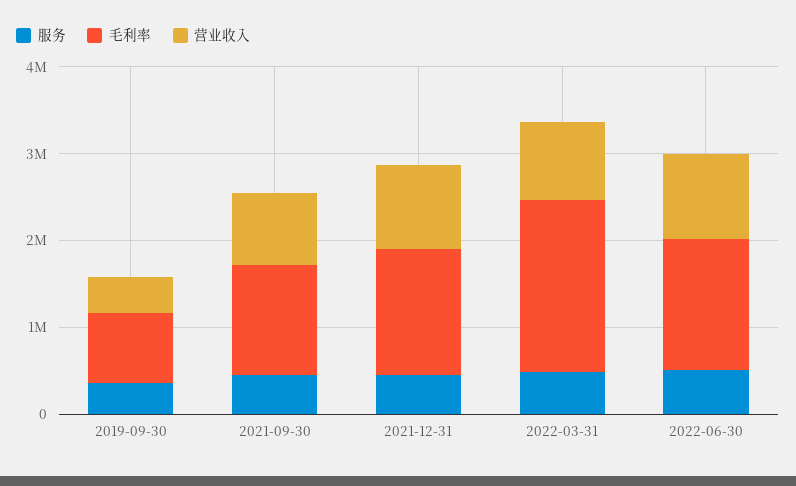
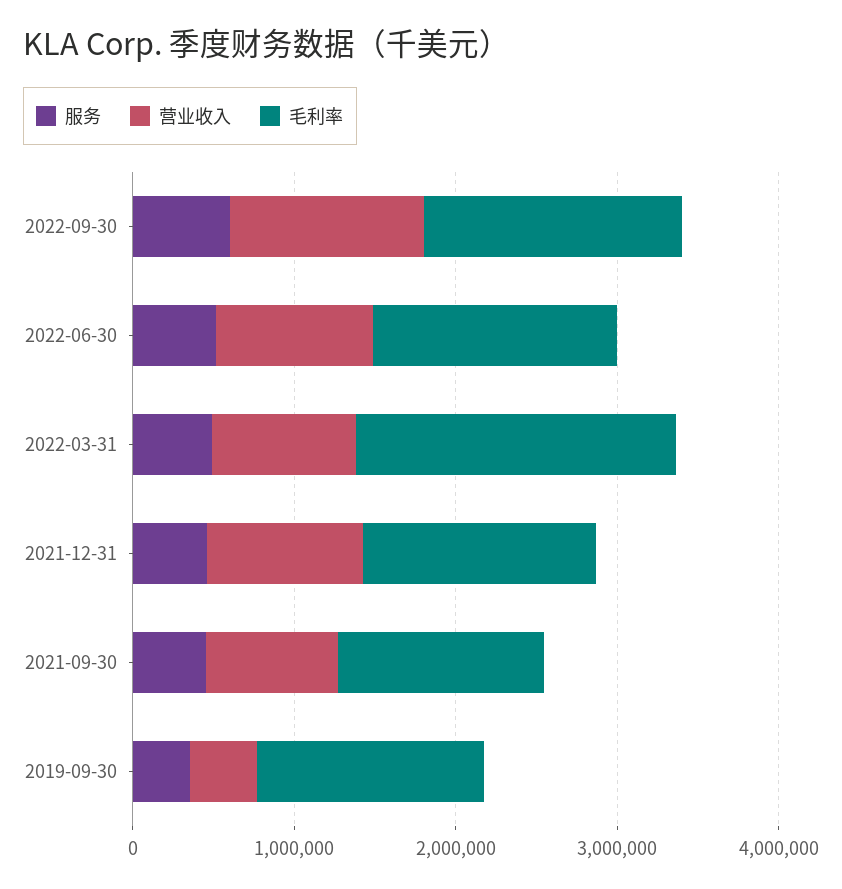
毛利率, 2019-09-30: 800000 -> 1400000
服务, 2022-09-30: none -> 600000
营业收入, 2022-09-30: none -> 1200000
毛利率, 2022-09-30: none -> 1600000

